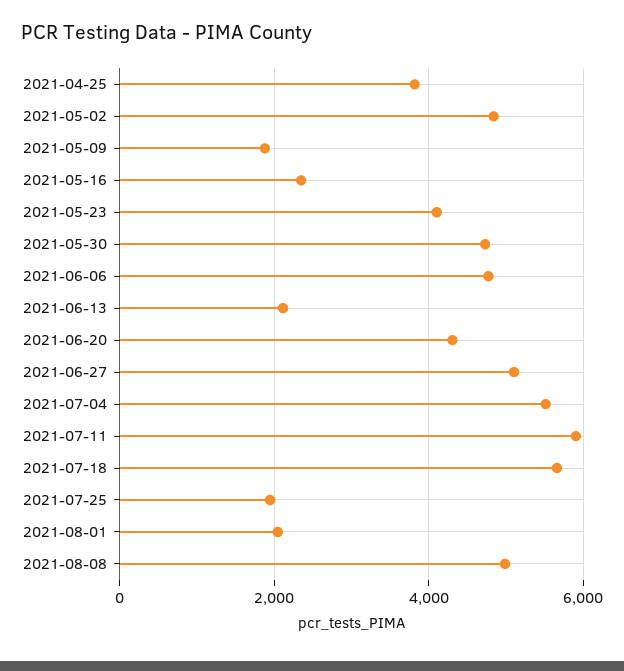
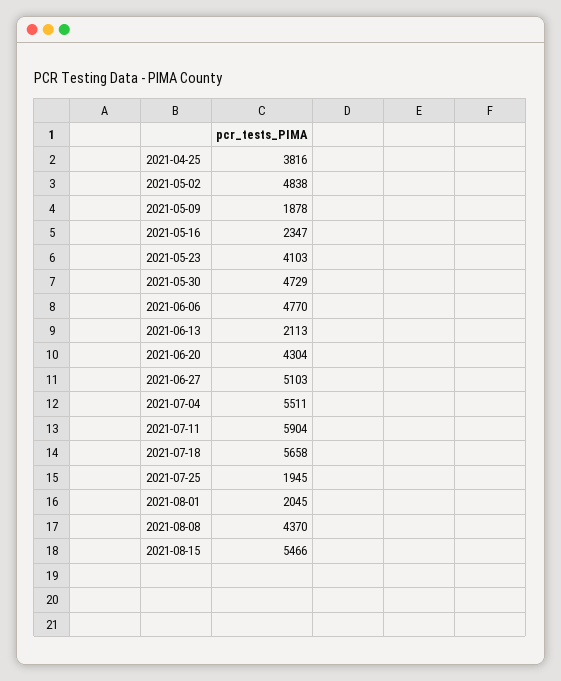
2021-08-08: 5000 -> 4370
2021-08-15: none -> 5466

